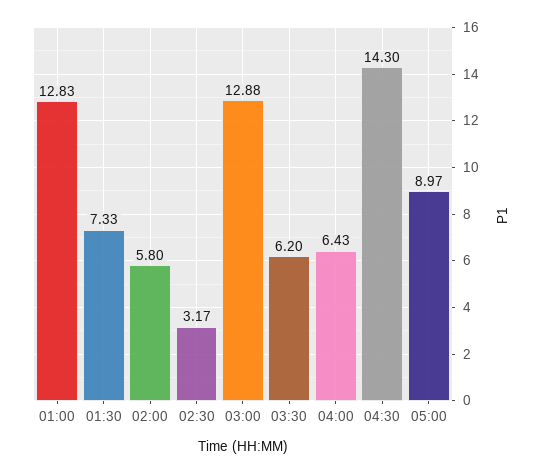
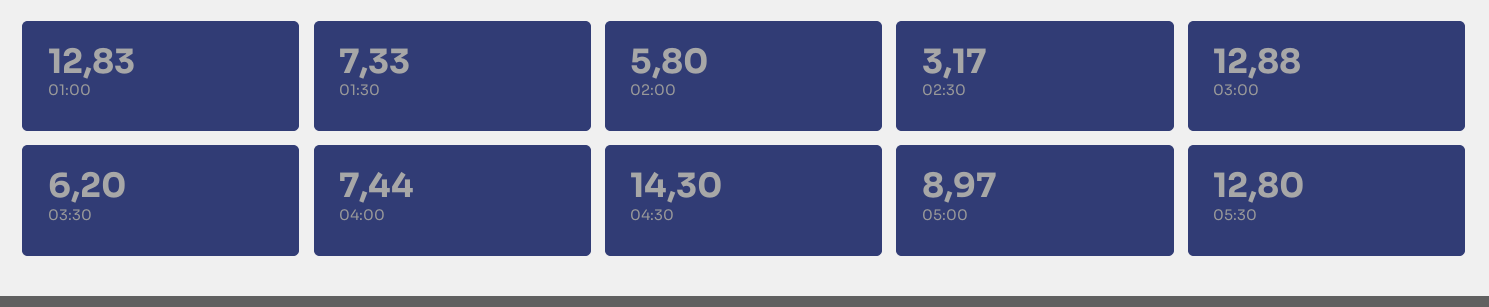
04:00: 6.43 -> 7.44
05:30: none -> 12.8

